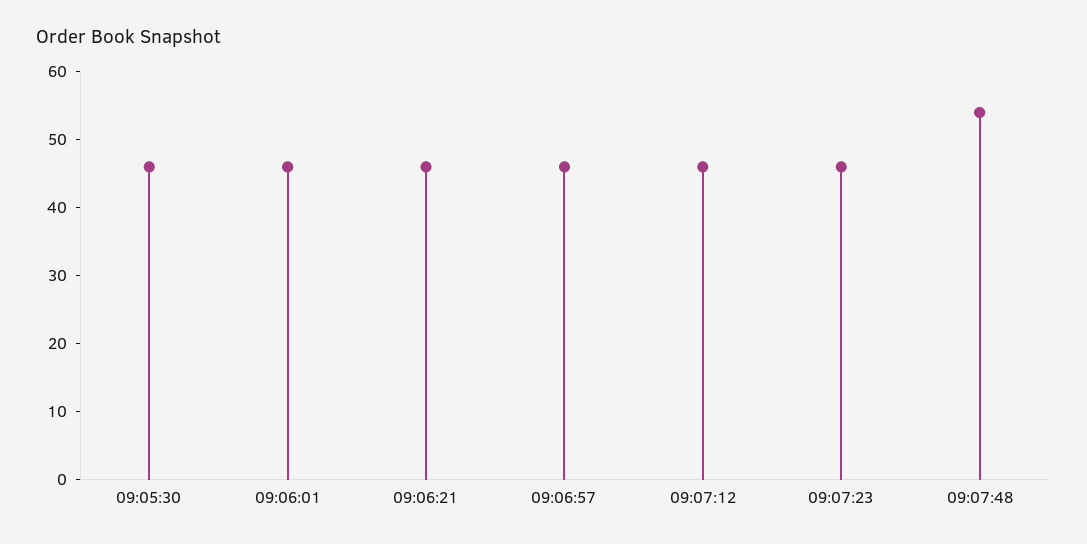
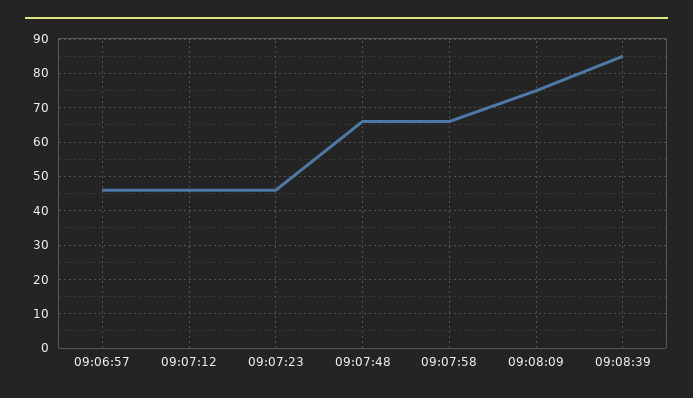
09:05:30: 45 -> none
09:06:01: 45 -> none
09:06:21: 45 -> none
09:07:48: 55 -> 65
09:07:58: none -> 65
09:08:09: none -> 75
09:08:39: none -> 85

